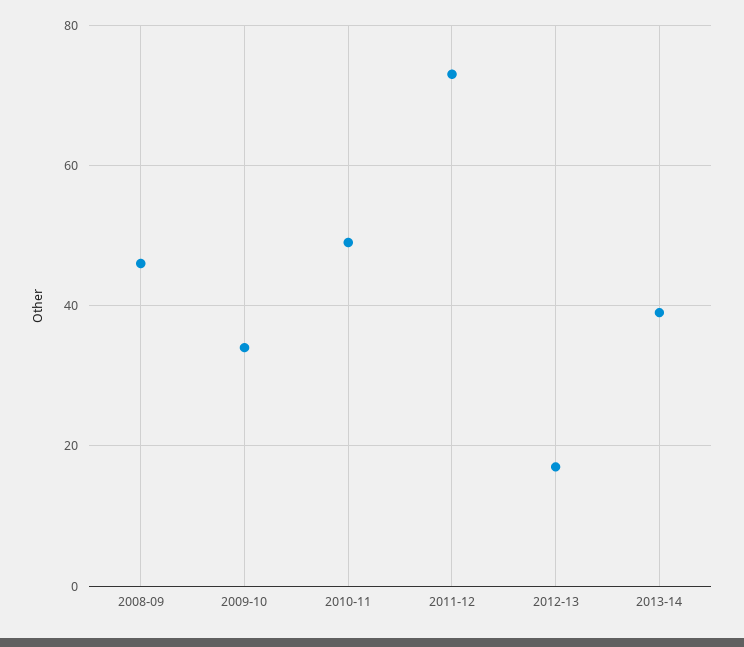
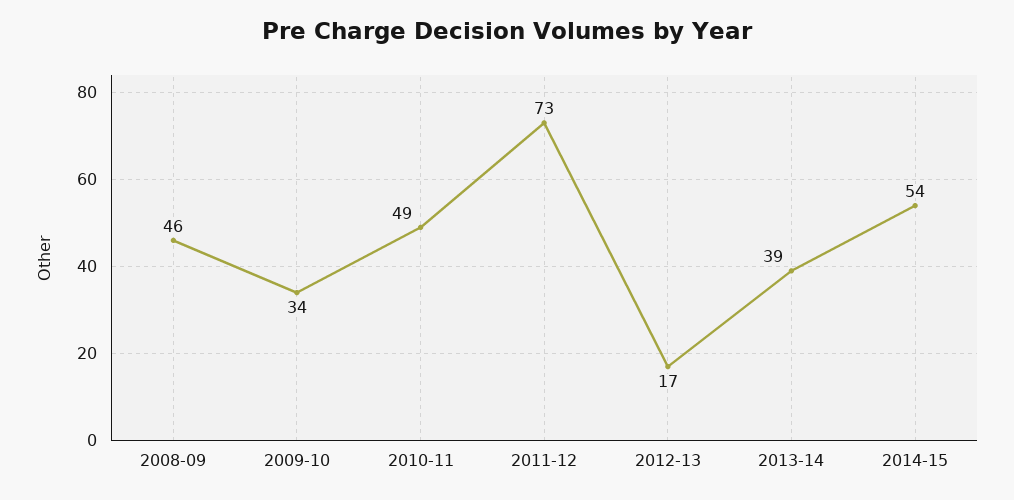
2014-15: none -> 54

